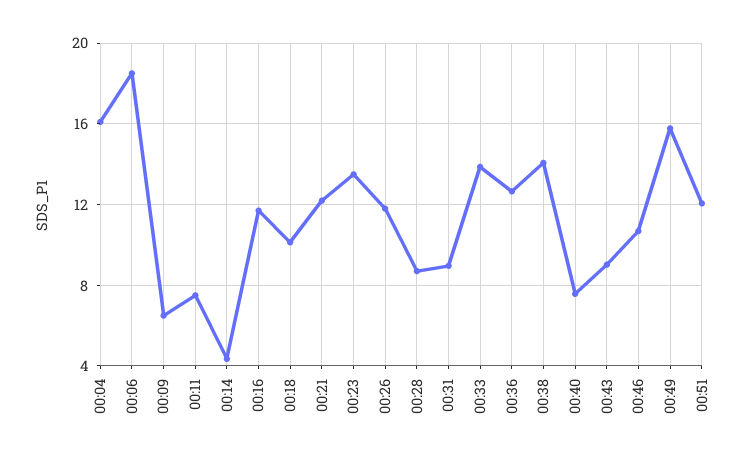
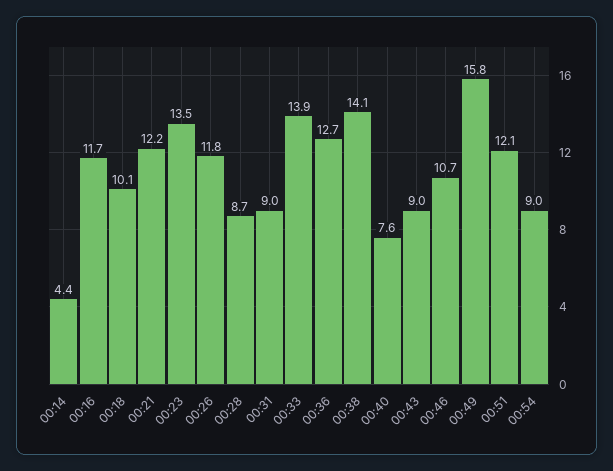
00:04: 16 -> none
00:06: 18.5 -> none
00:09: 6.5 -> none
00:11: 7.5 -> none
00:54: none -> 9

